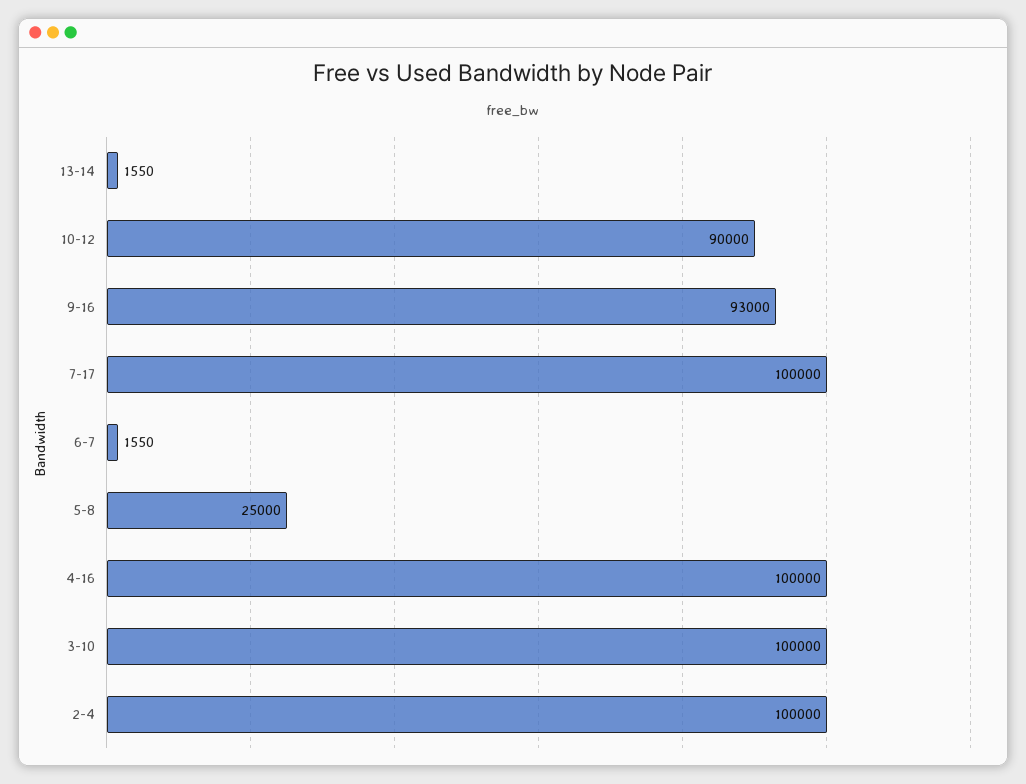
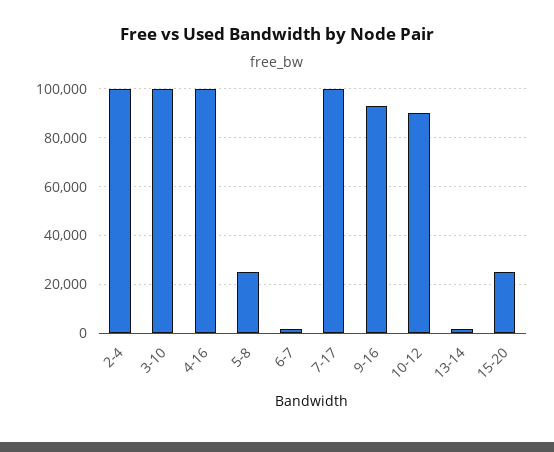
15-20: none -> 25000

